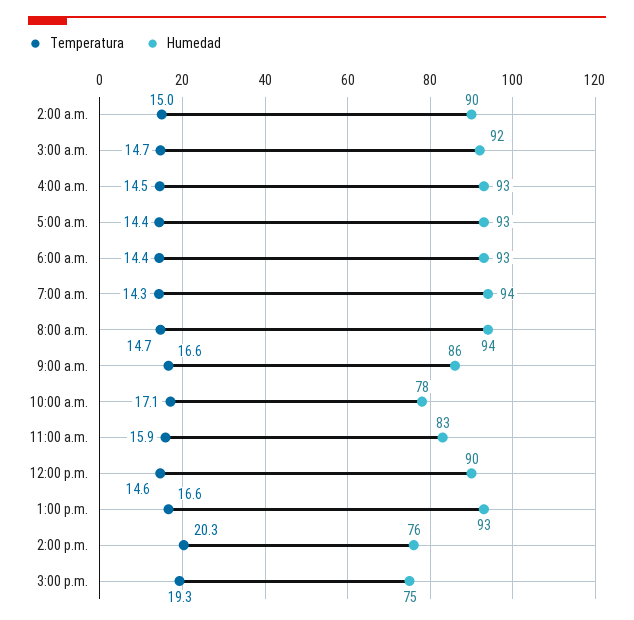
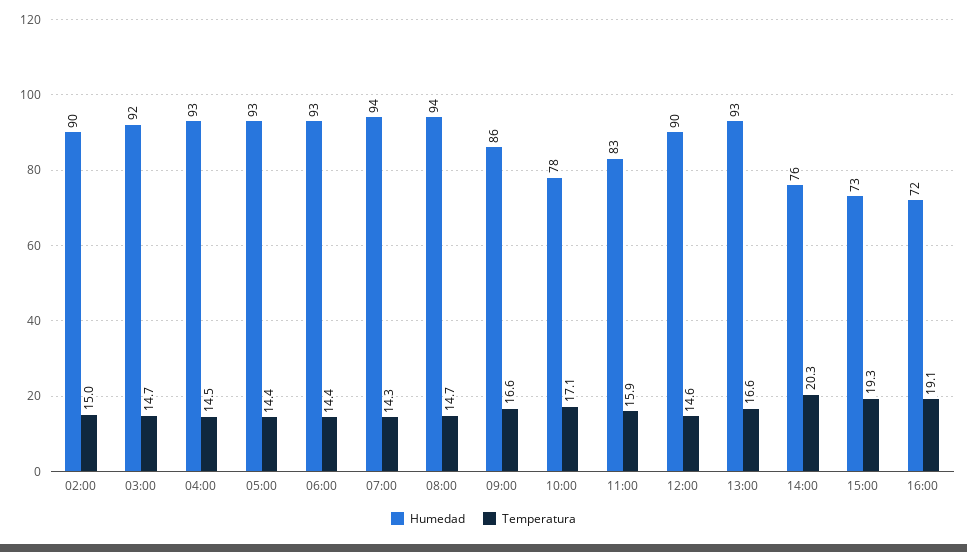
Humedad, 3:00 p.m.: 75 -> 73
Humedad, 16:00: none -> 72
Temperatura, 16:00: none -> 19.1

